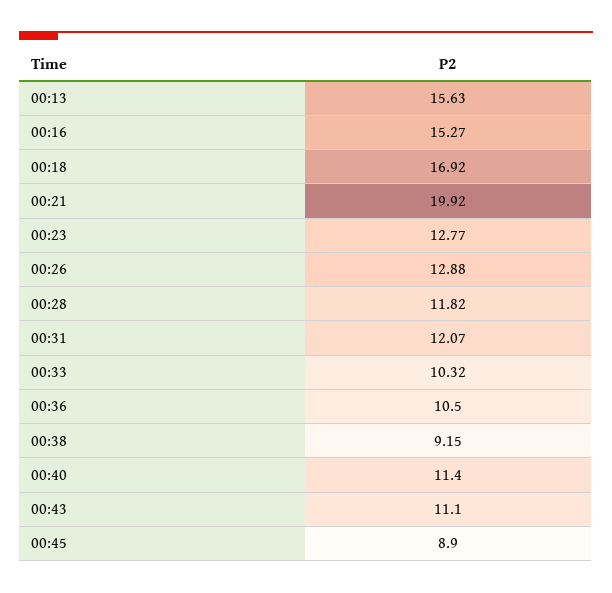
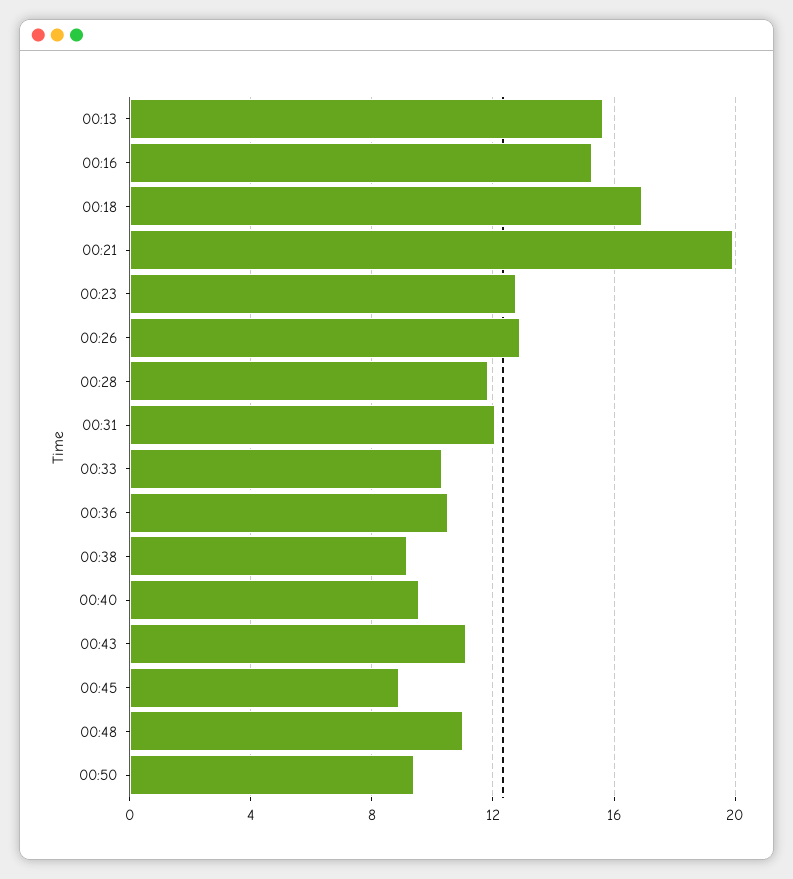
00:40: 11.4 -> 9.5
00:48: none -> 11
00:50: none -> 9.5

